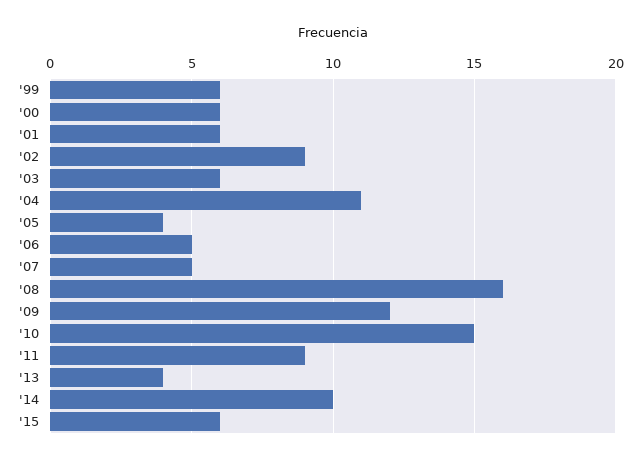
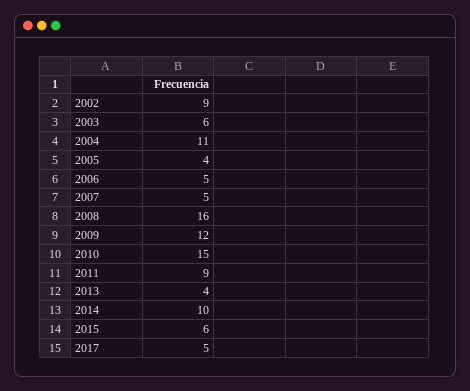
'99: 6 -> none
'00: 6 -> none
'01: 6 -> none
2017: none -> 5

